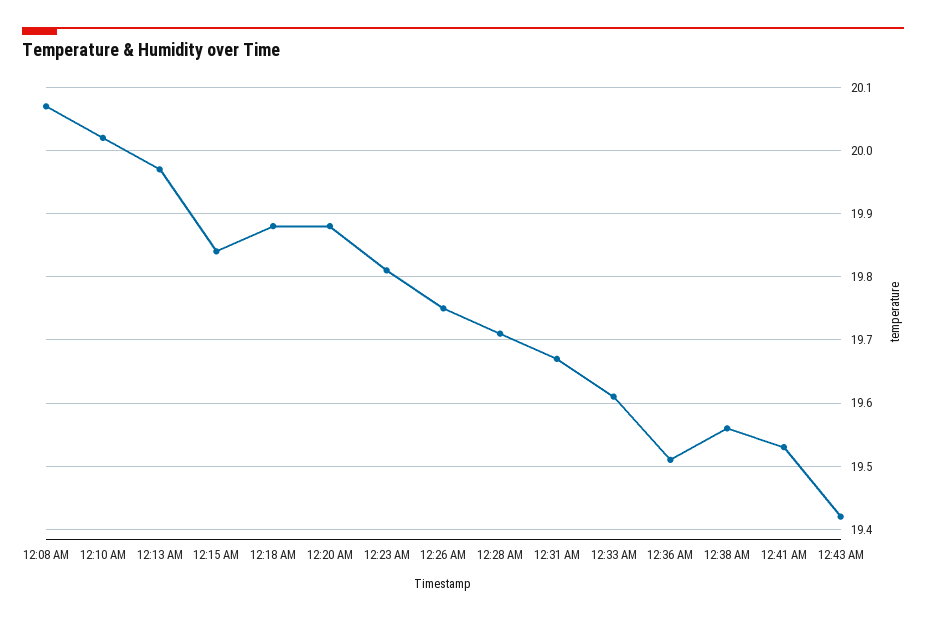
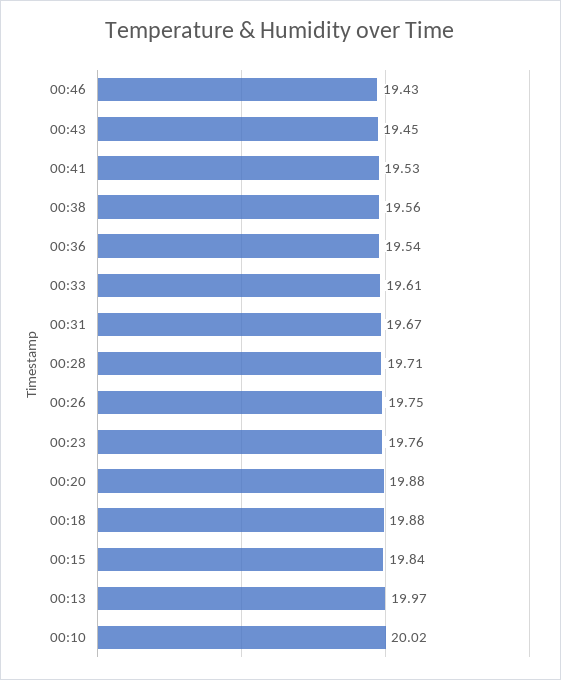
12:08 AM: 20.07 -> none
12:23 AM: 19.81 -> 19.76
12:36 AM: 19.51 -> 19.54
12:43 AM: 19.42 -> 19.45
00:46: none -> 19.43

